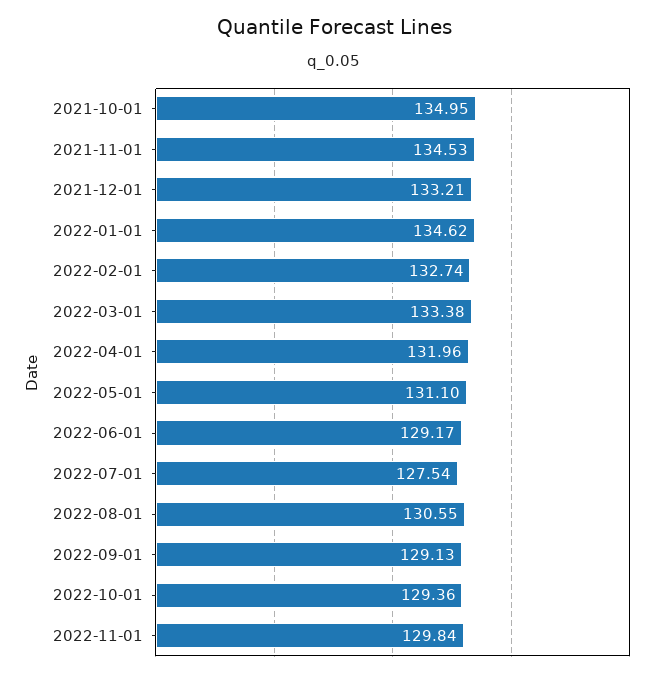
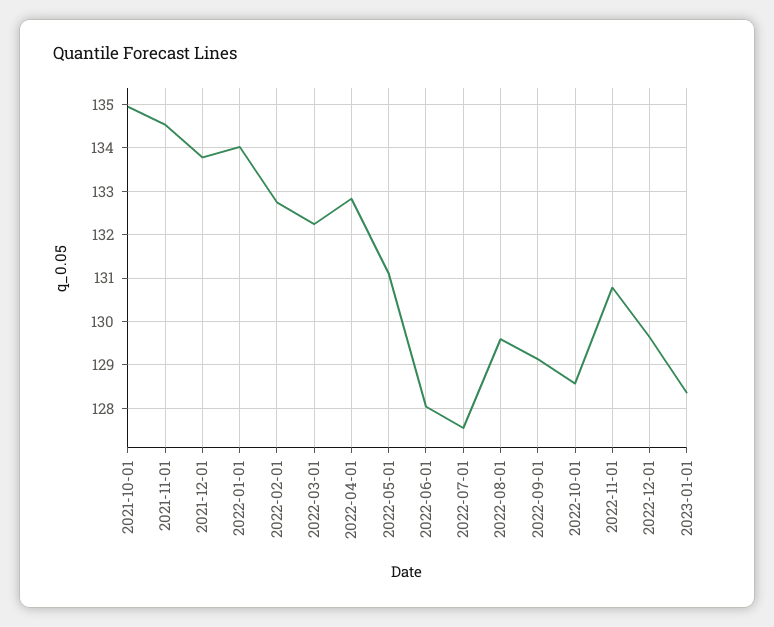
2021-12-01: 133.21 -> 133.8
2022-01-01: 134.62 -> 134
2022-03-01: 133.38 -> 132.2
2022-04-01: 131.96 -> 132.8
2022-06-01: 129.17 -> 128
2022-08-01: 130.55 -> 129.6
2022-10-01: 129.36 -> 128.6
2022-11-01: 129.84 -> 130.8
2022-12-01: none -> 129.6
2023-01-01: none -> 128.4

